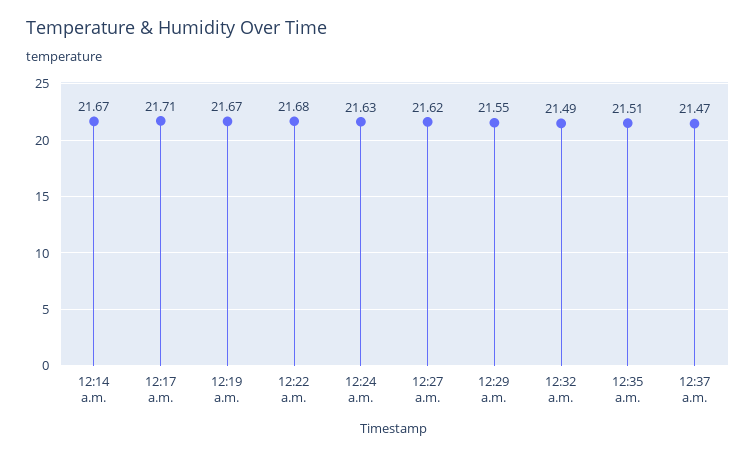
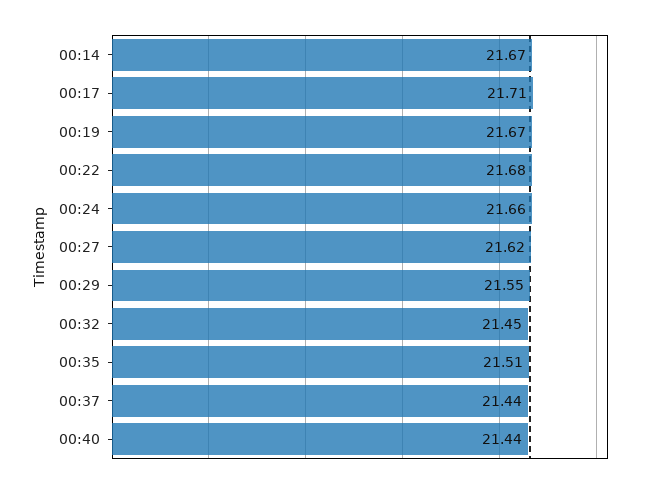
12:24 a.m.: 21.63 -> 21.66
12:32 a.m.: 21.49 -> 21.45
12:37 a.m.: 21.47 -> 21.44
00:40: none -> 21.44

